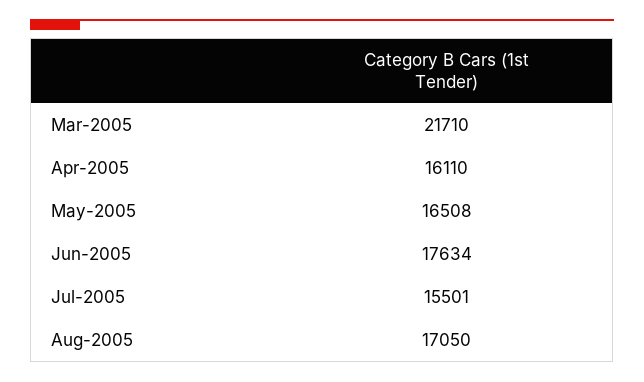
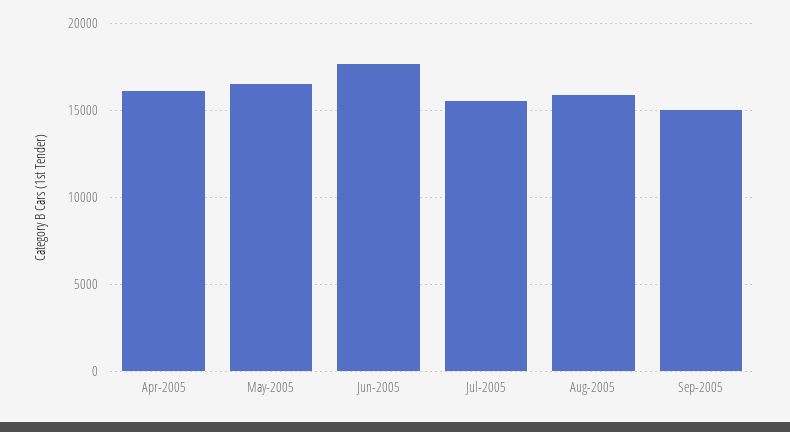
Mar-2005: 21710 -> none
Aug-2005: 17050 -> 16000
Sep-2005: none -> 15000

